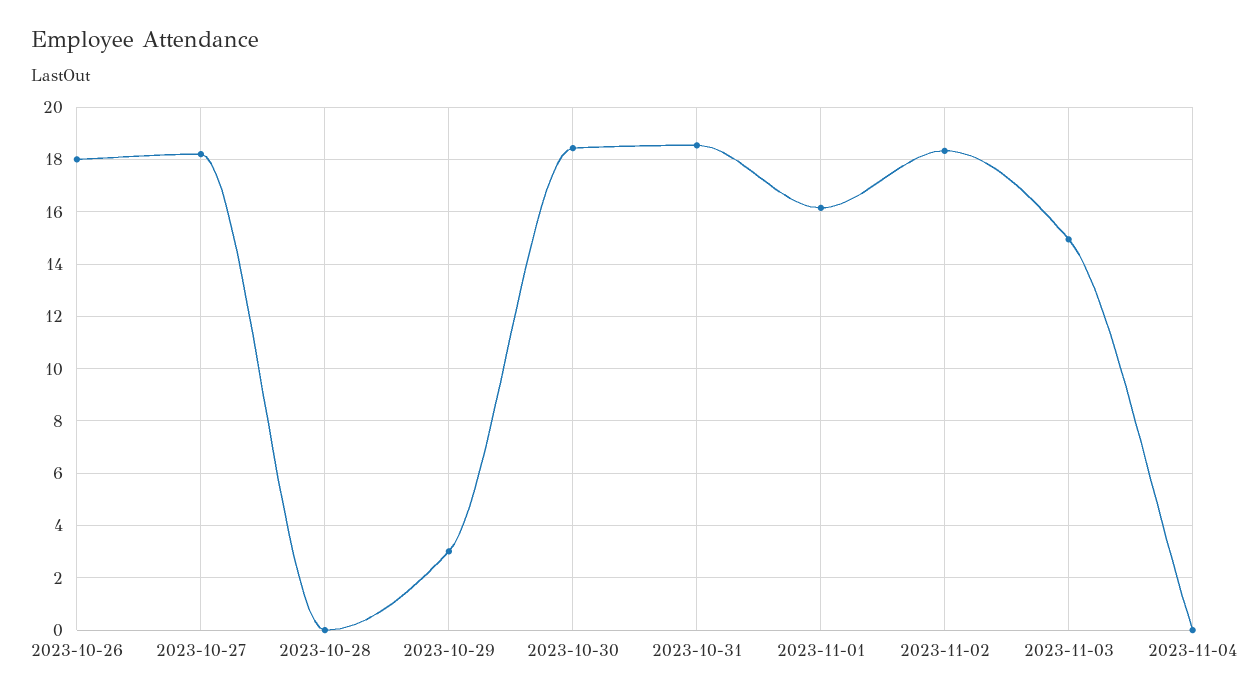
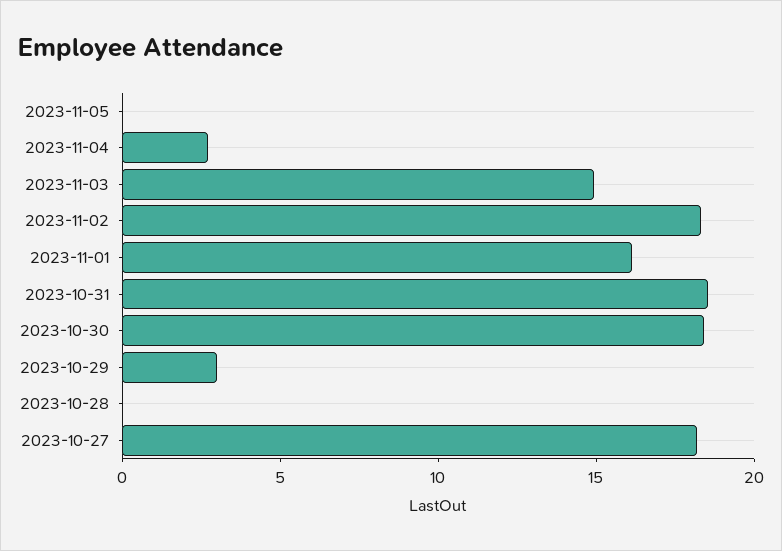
2023-10-26: 18 -> none
2023-11-04: 0 -> 3
2023-11-05: none -> 0

